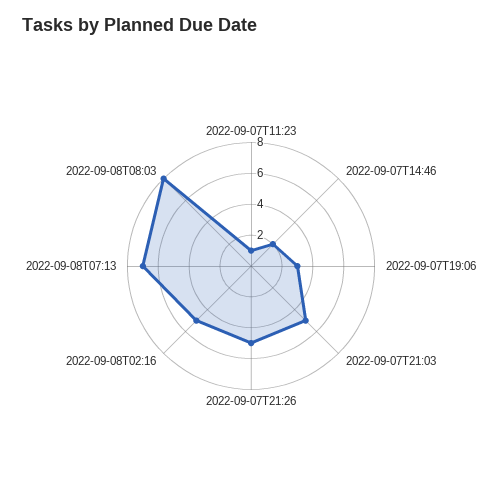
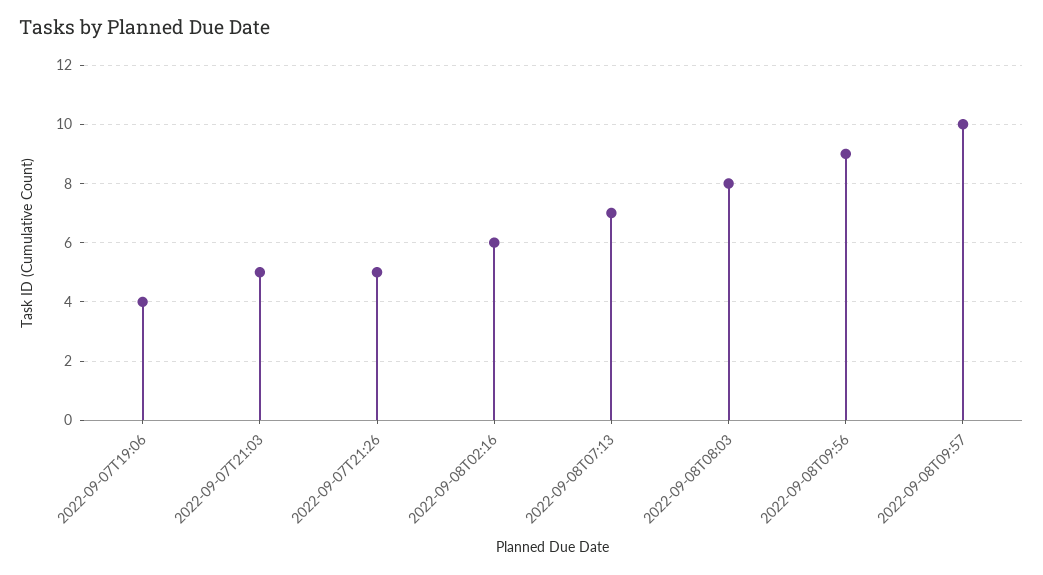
2022-09-07T11:23: 1 -> none
2022-09-07T14:46: 2 -> none
2022-09-07T19:06: 3 -> 4
2022-09-08T02:16: 5 -> 6
2022-09-08T09:56: none -> 9
2022-09-08T09:57: none -> 10

